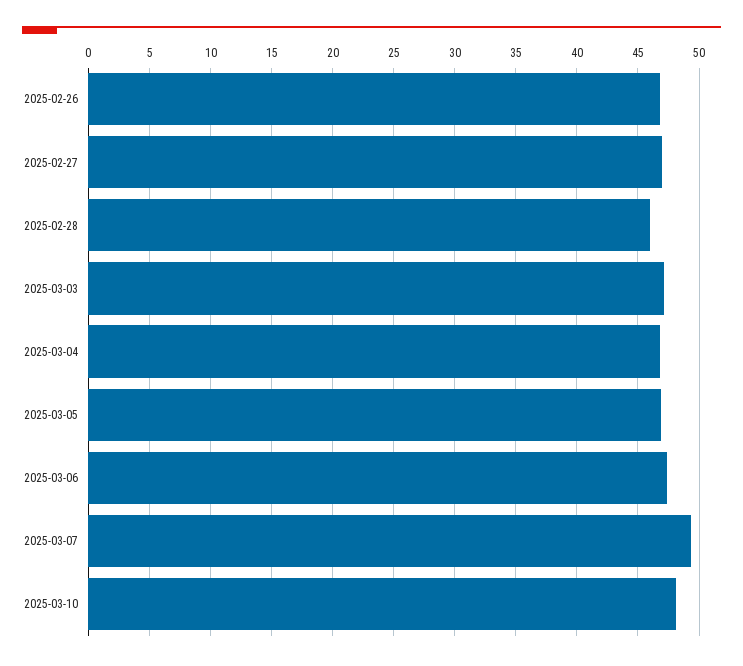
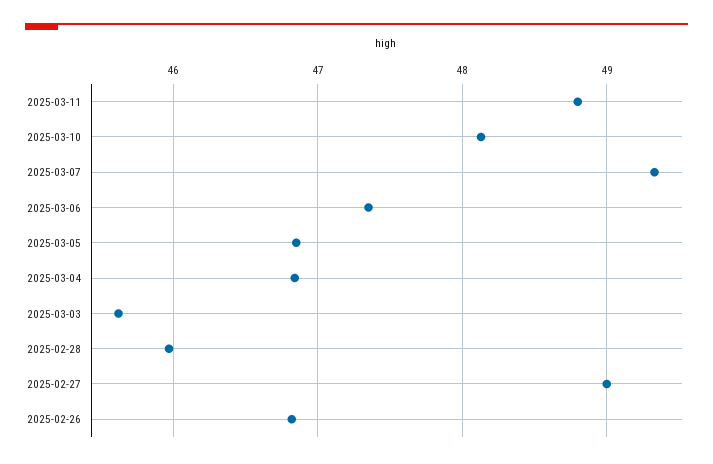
2025-02-27: 47 -> 49
2025-03-03: 47 -> 45.6
2025-03-11: none -> 48.8

